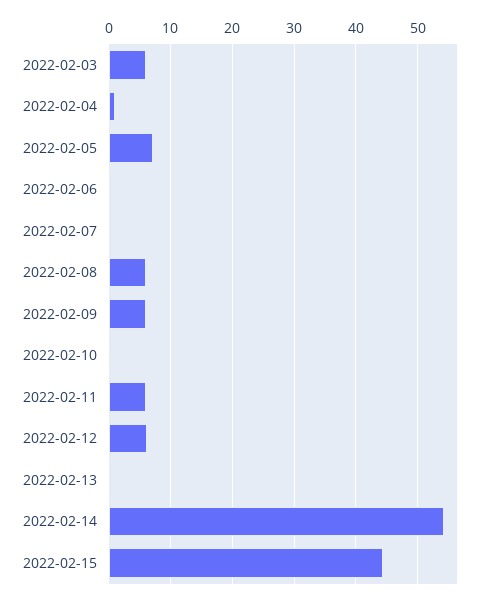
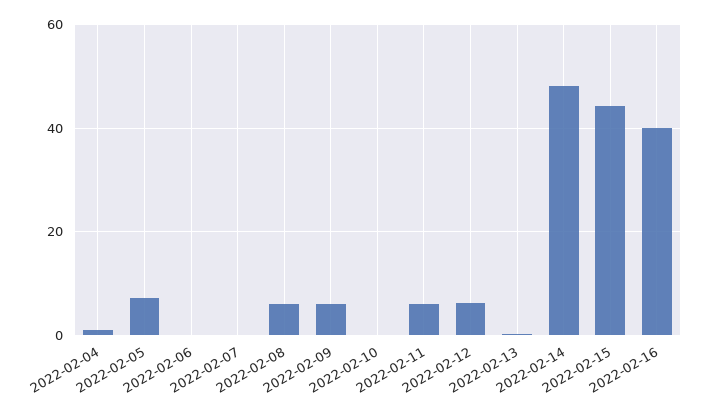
2022-02-03: 6 -> none
2022-02-14: 54 -> 48
2022-02-16: none -> 40

